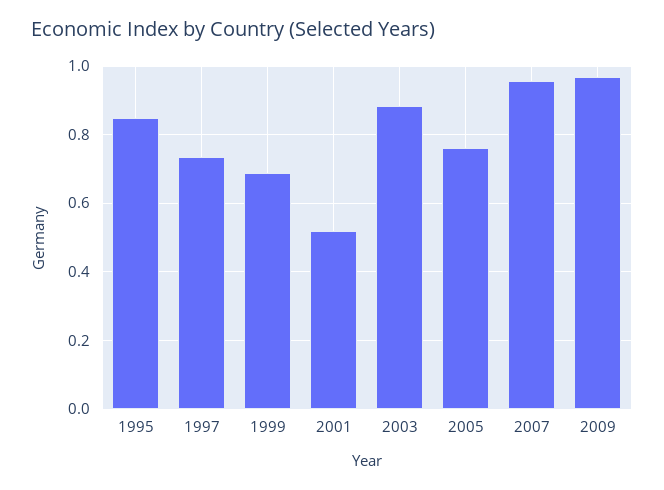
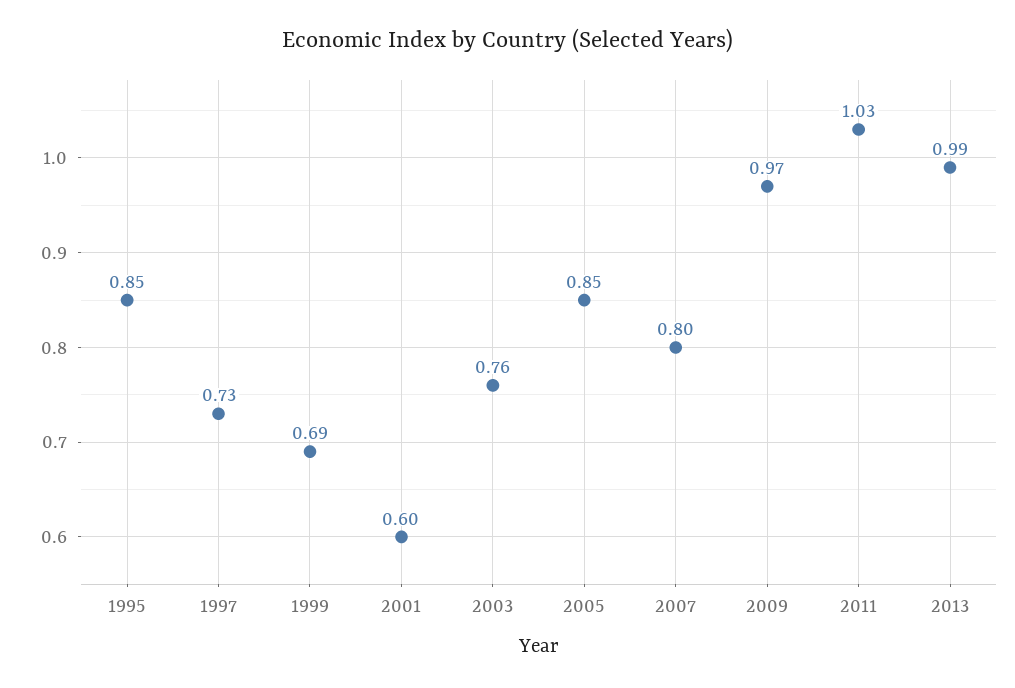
2001: 0.52 -> 0.6
2003: 0.88 -> 0.76
2005: 0.76 -> 0.85
2007: 0.96 -> 0.8
2011: none -> 1.03
2013: none -> 0.99

